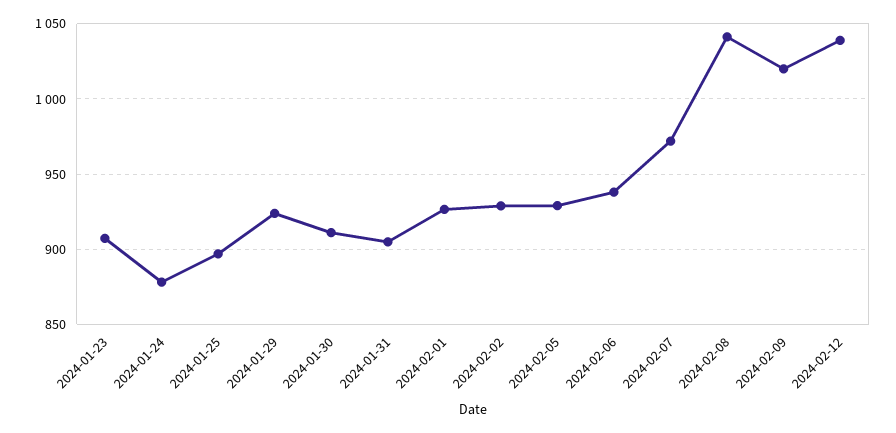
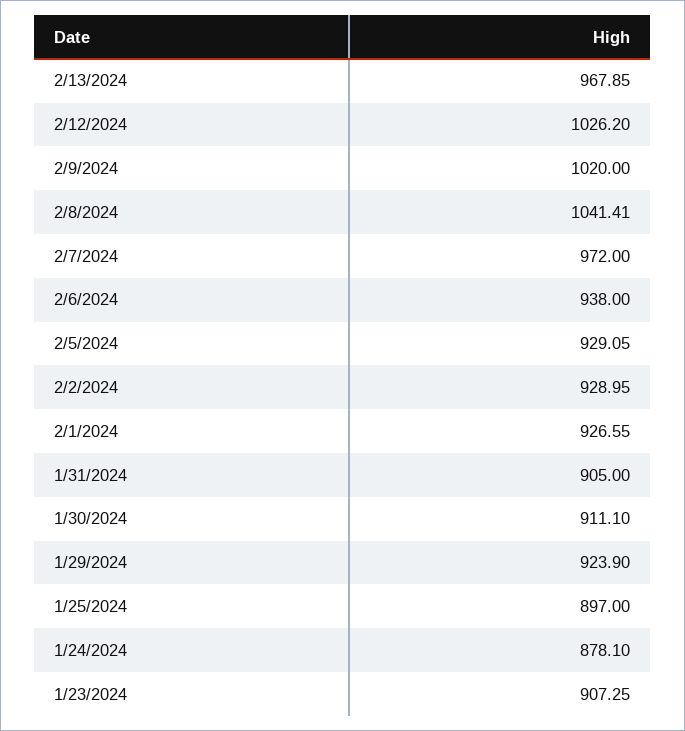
2024-02-12: 1040 -> 1026.2
2/13/2024: none -> 967.85

